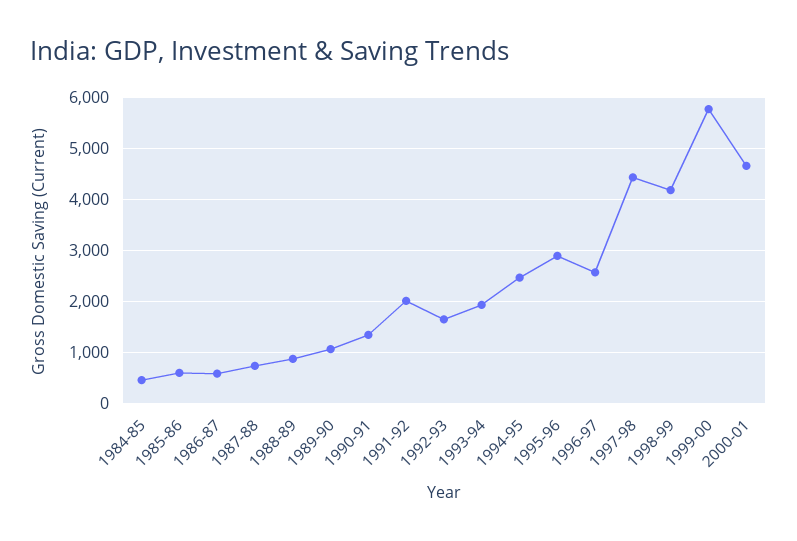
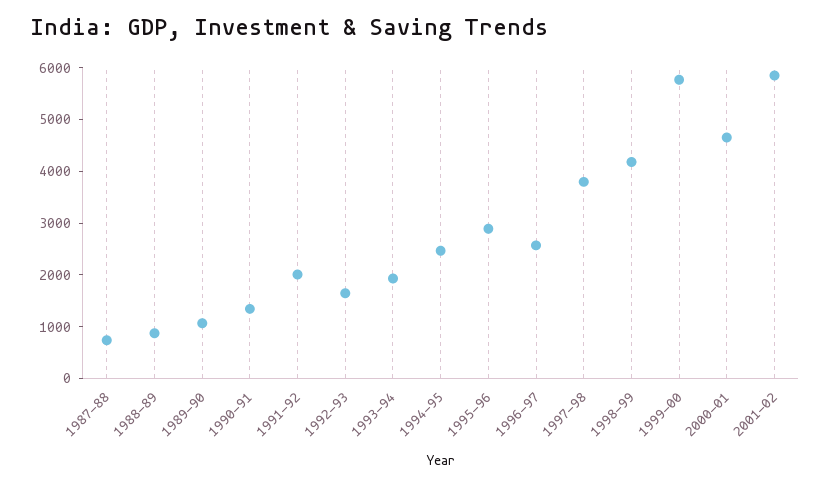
1984-85: 400 -> none
1985-86: 600 -> none
1986-87: 600 -> none
1997-98: 4400 -> 3800
2001-02: none -> 5800

